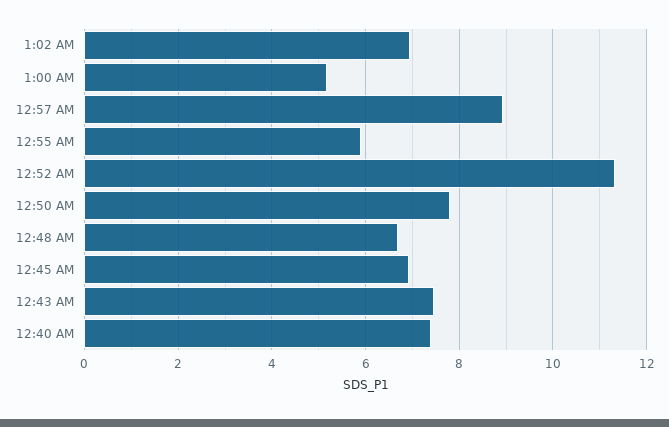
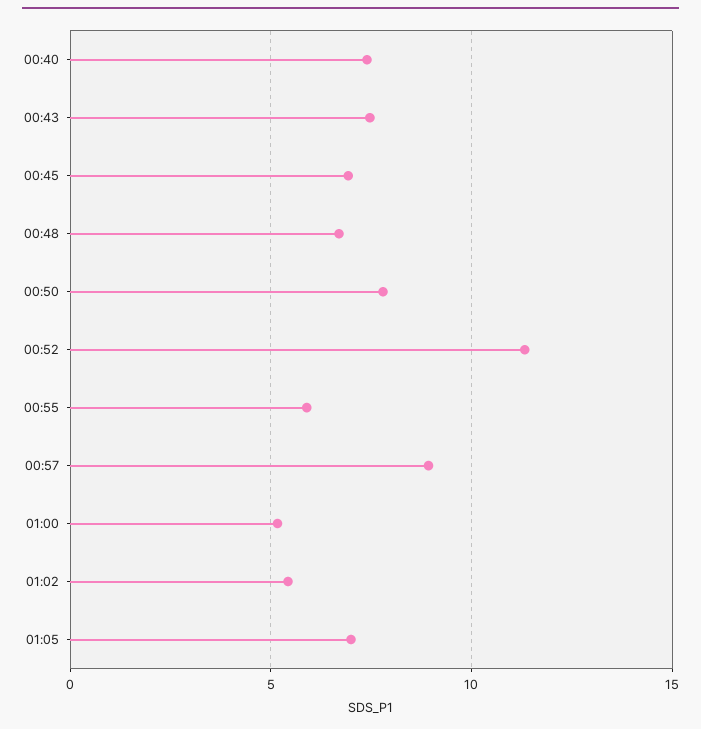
1:02 AM: 7 -> 5.5
01:05: none -> 7

